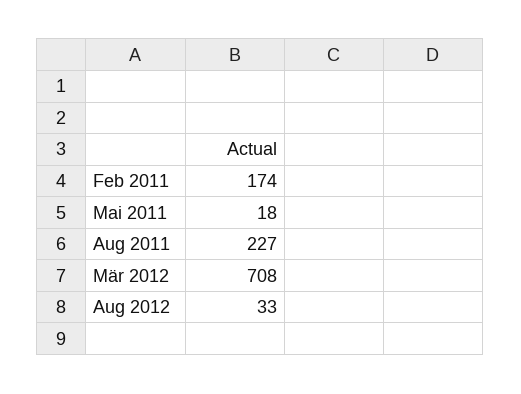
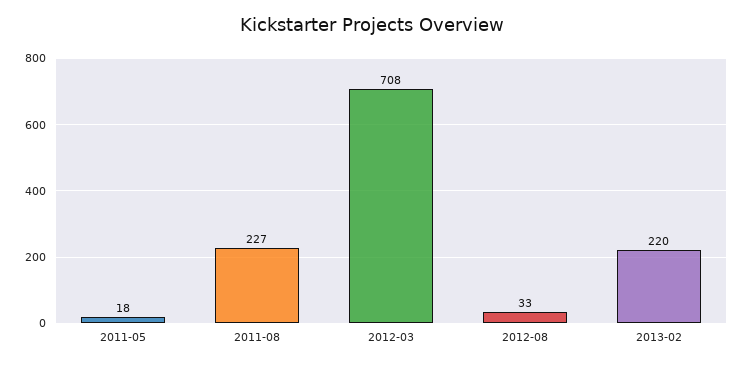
Feb 2011: 174 -> none
2013-02: none -> 220

